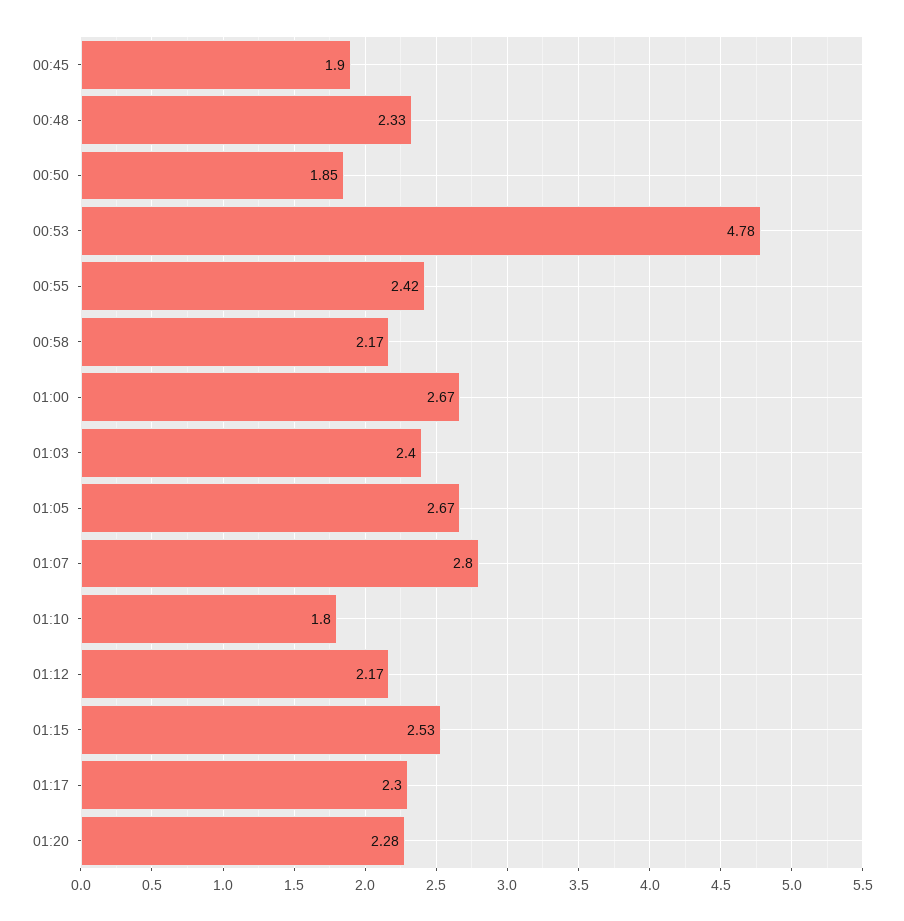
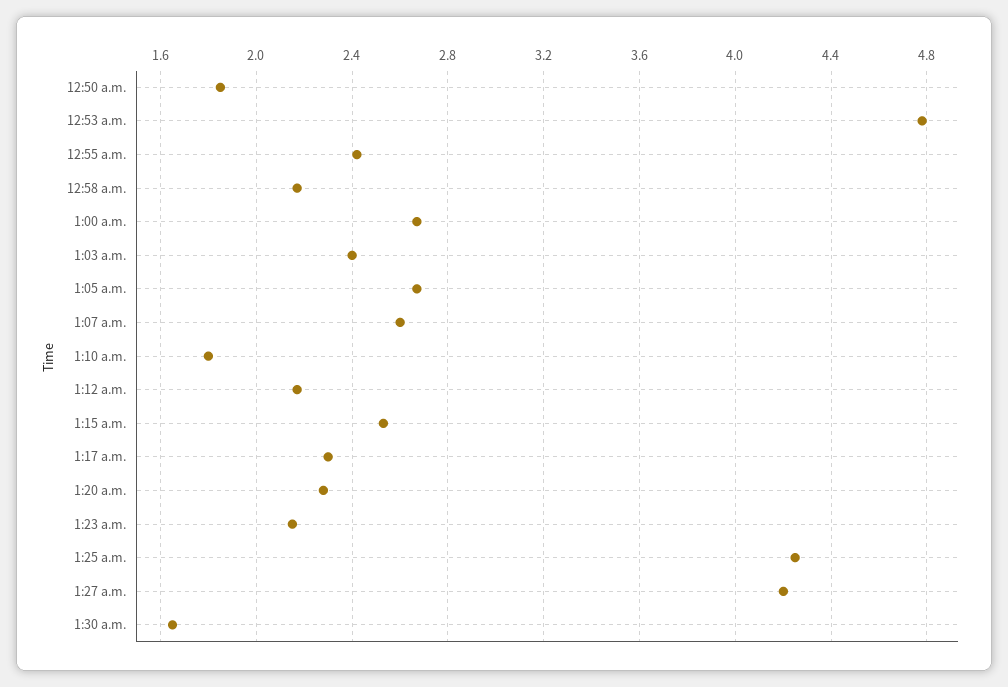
00:45: 1.9 -> none
00:48: 2.33 -> none
01:07: 2.8 -> 2.6
1:23 a.m.: none -> 2.15
1:25 a.m.: none -> 4.25
1:27 a.m.: none -> 4.2
1:30 a.m.: none -> 1.65

